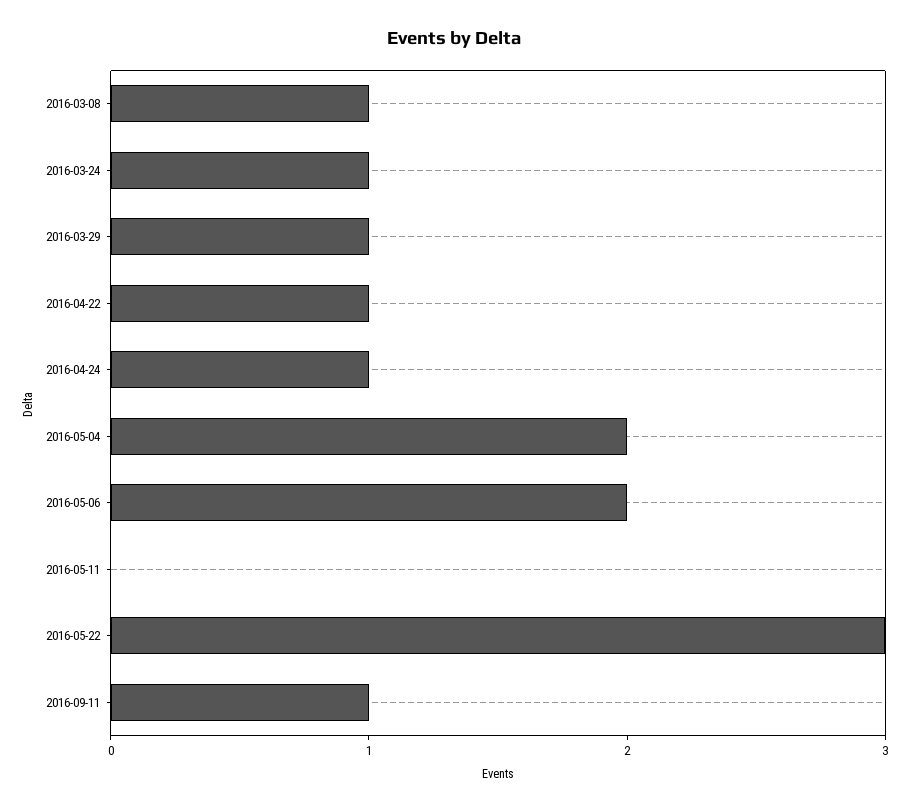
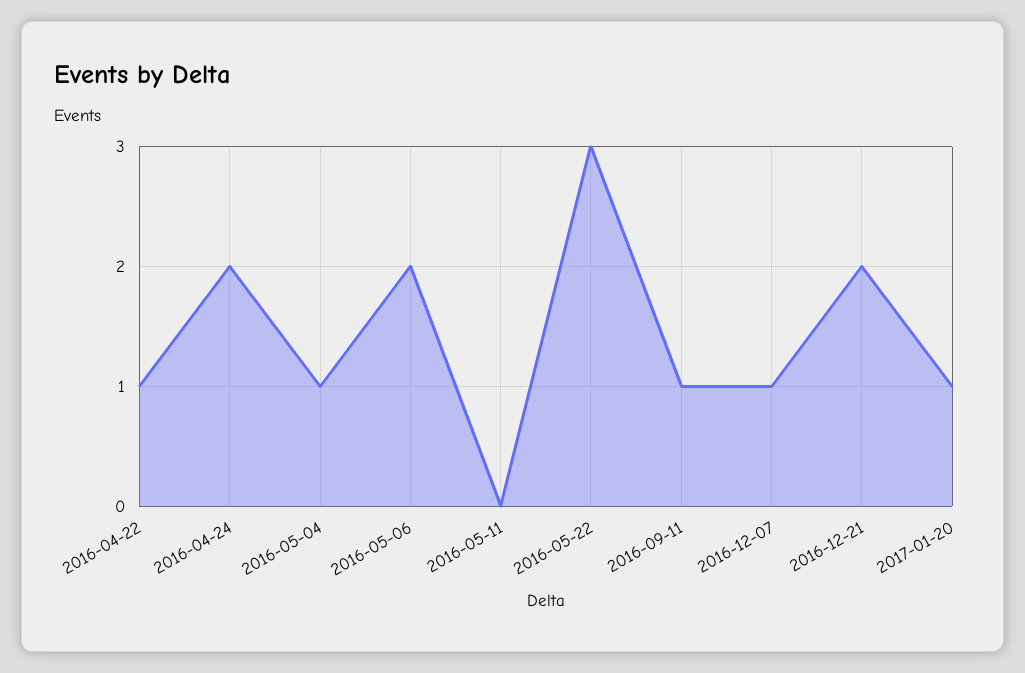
2016-03-08: 1 -> none
2016-03-24: 1 -> none
2016-03-29: 1 -> none
2016-04-24: 1 -> 2
2016-05-04: 2 -> 1
2016-12-07: none -> 1
2016-12-21: none -> 2
2017-01-20: none -> 1

